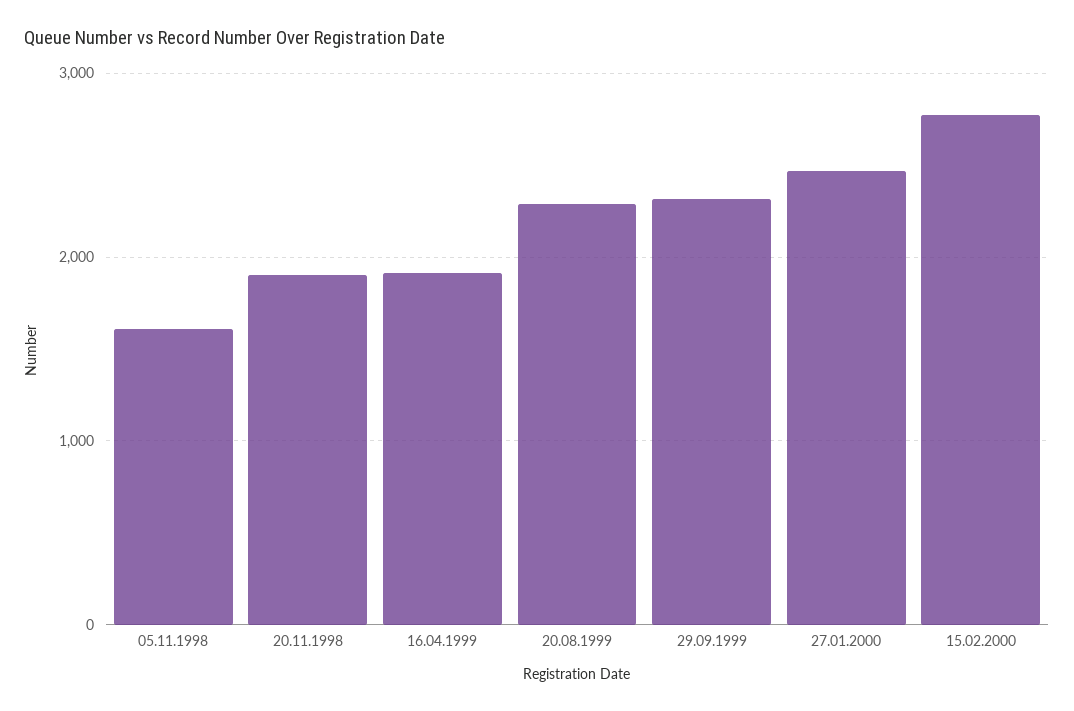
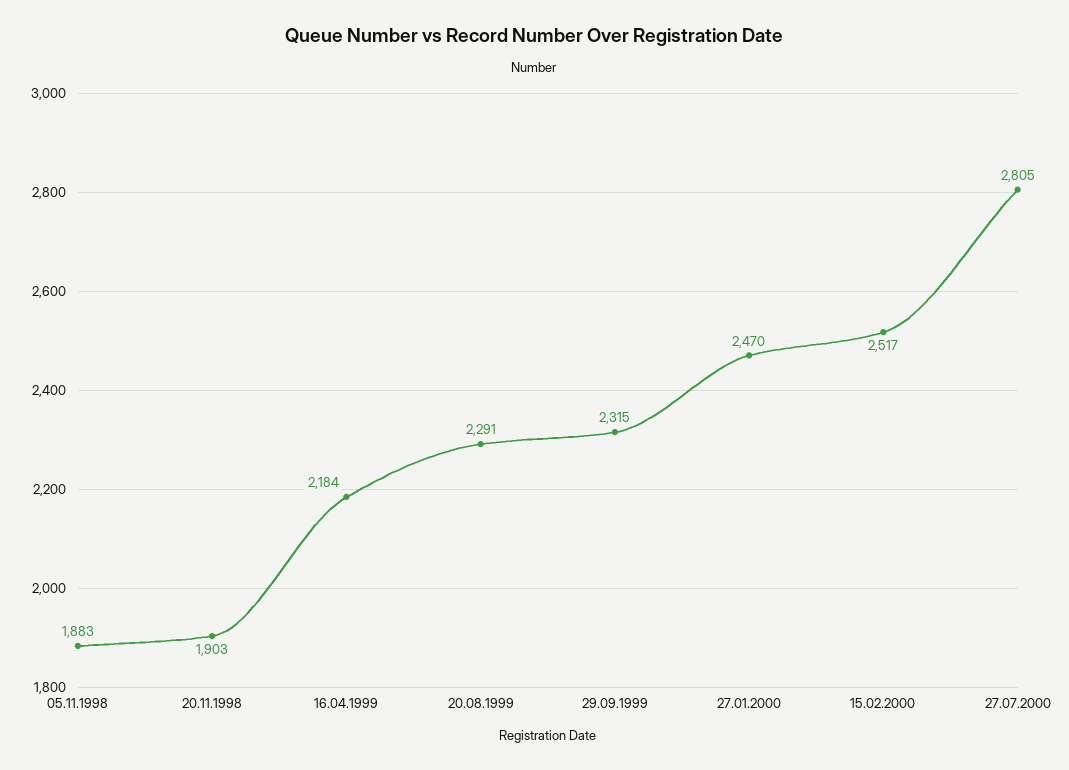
05.11.1998: 1600 -> 1883
16.04.1999: 1900 -> 2184
15.02.2000: 2800 -> 2517
27.07.2000: none -> 2805

